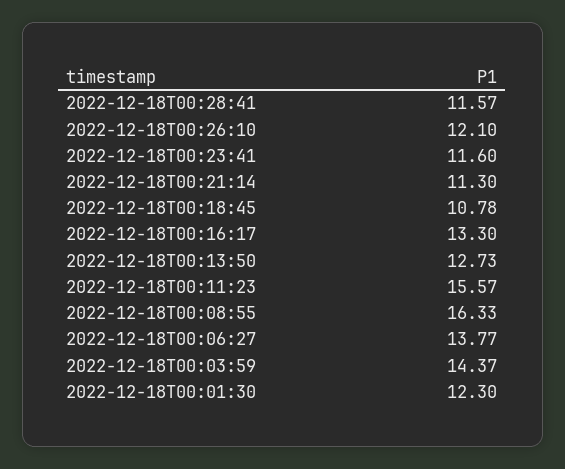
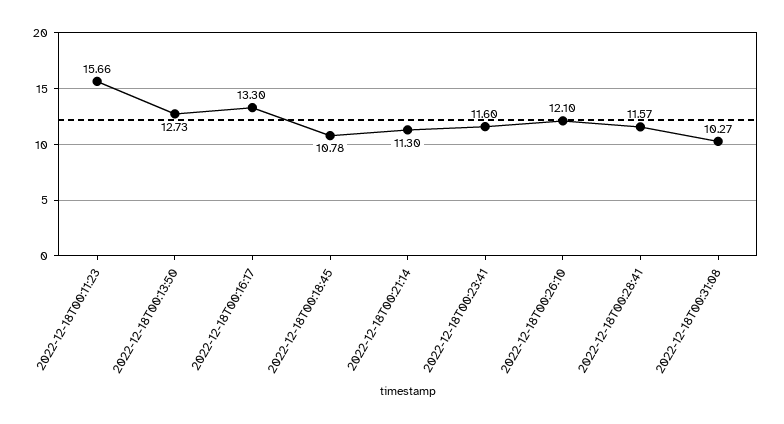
2022-12-18T00:11:23: 15.57 -> 15.66
2022-12-18T00:08:55: 16.33 -> none
2022-12-18T00:06:27: 13.77 -> none
2022-12-18T00:03:59: 14.37 -> none
2022-12-18T00:01:30: 12.3 -> none
2022-12-18T00:31:08: none -> 10.27

